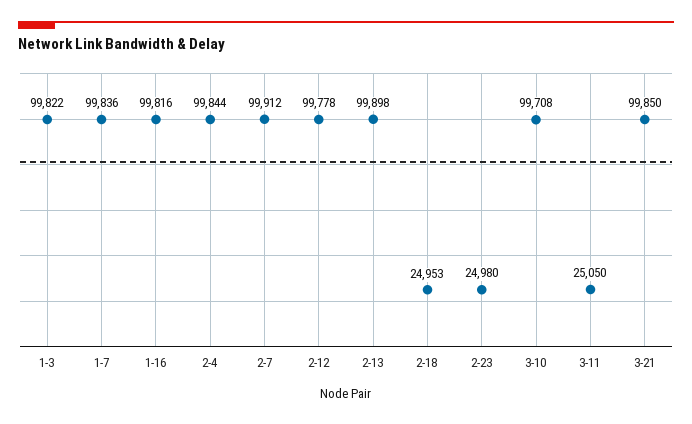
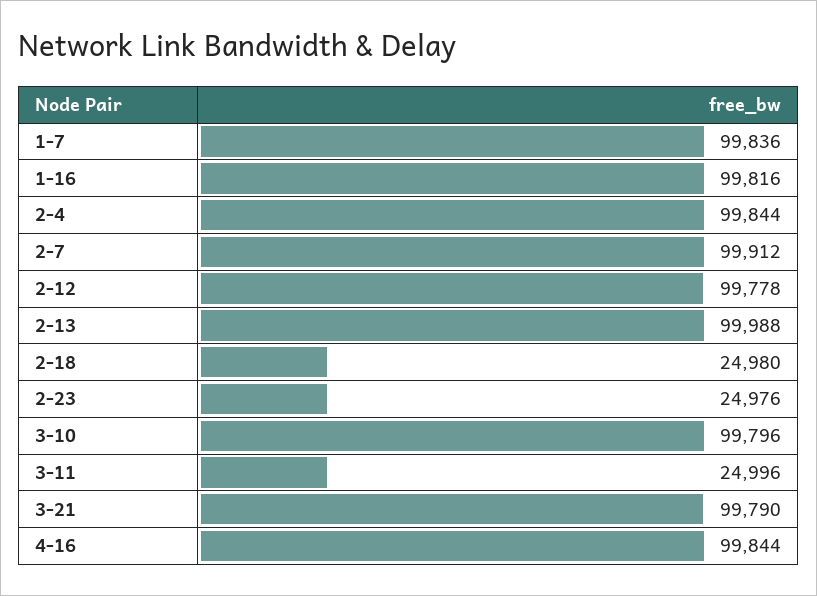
1-3: 99822 -> none
2-13: 99898 -> 99988
2-18: 24953 -> 24980
2-23: 24980 -> 24976
3-10: 99708 -> 99796
3-11: 25050 -> 24996
3-21: 99850 -> 99790
4-16: none -> 99844

